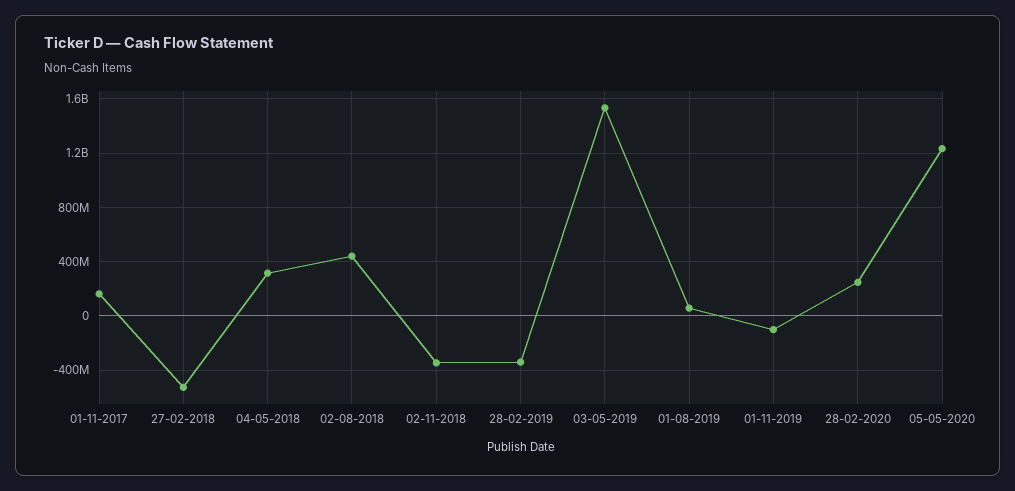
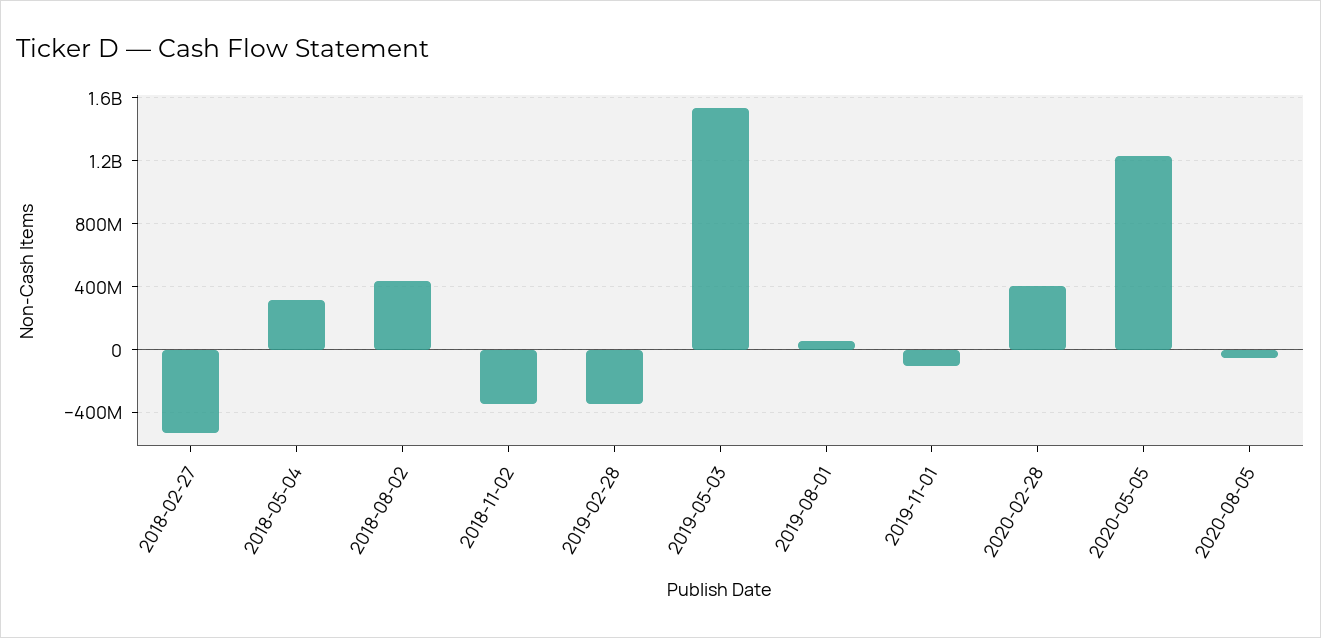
01-11-2017: 150000000 -> none
28-02-2020: 250000000 -> 400000000
2020-08-05: none -> -50000000

